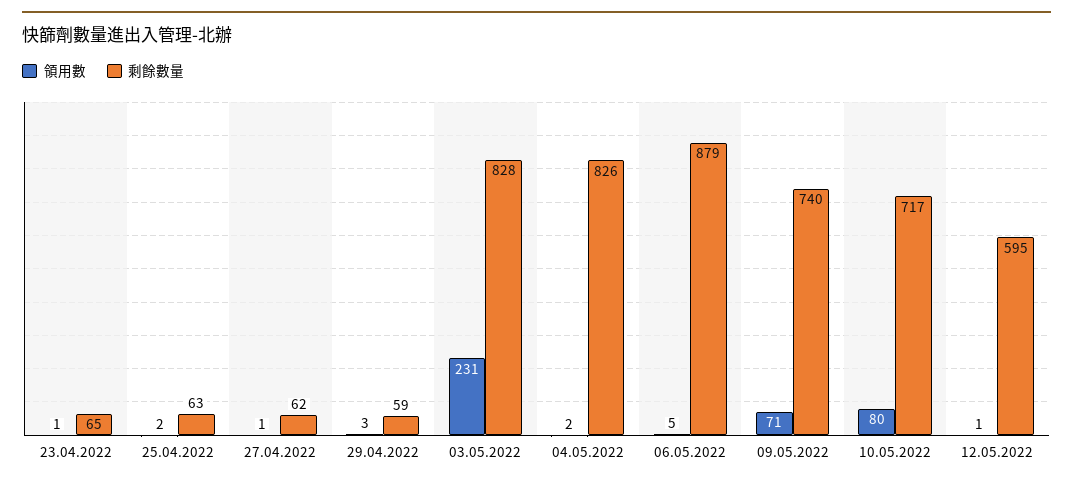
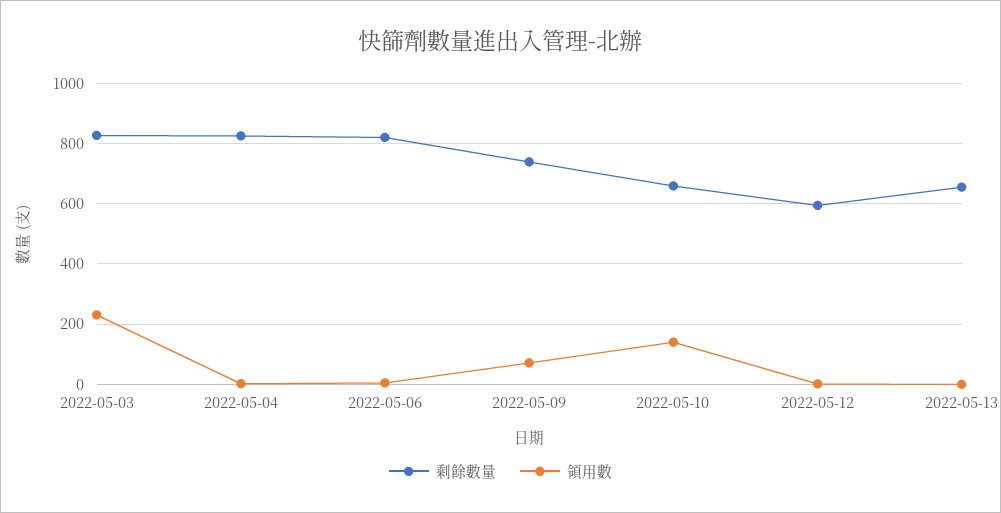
領用數, 23.04.2022: 1 -> none
剩餘數量, 23.04.2022: 65 -> none
領用數, 25.04.2022: 2 -> none
剩餘數量, 25.04.2022: 63 -> none
領用數, 27.04.2022: 1 -> none
剩餘數量, 27.04.2022: 62 -> none
領用數, 29.04.2022: 3 -> none
剩餘數量, 29.04.2022: 59 -> none
剩餘數量, 06.05.2022: 879 -> 820
領用數, 10.05.2022: 80 -> 140
剩餘數量, 10.05.2022: 717 -> 660
剩餘數量, 2022-05-13: none -> 660
領用數, 2022-05-13: none -> 0

